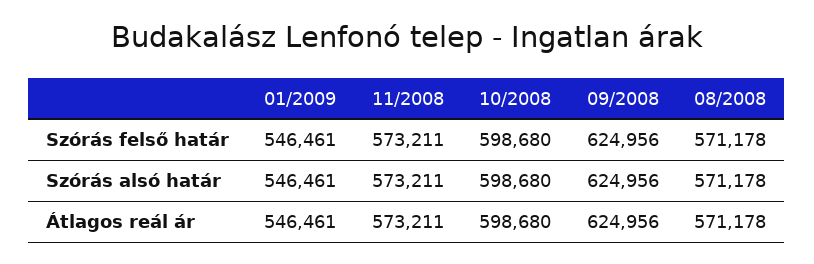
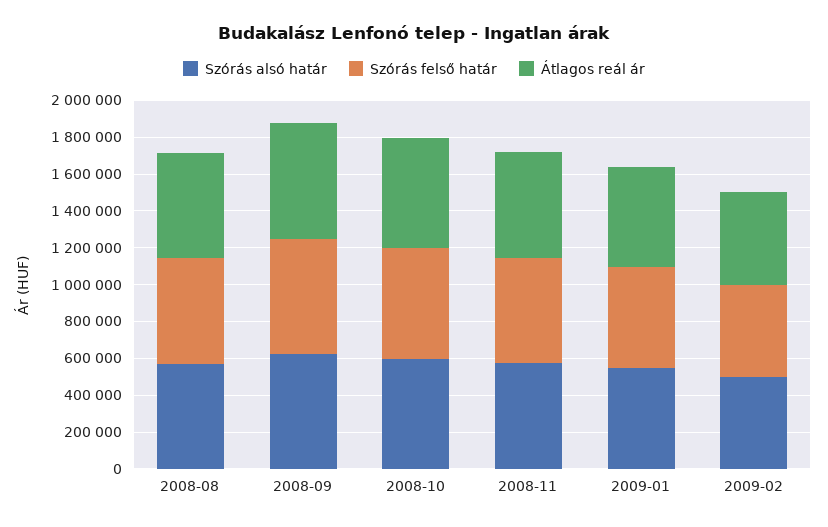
Szórás alsó határ, 2009-02: none -> 500000
Szórás felső határ, 2009-02: none -> 500000
Átlagos reál ár, 2009-02: none -> 500000

